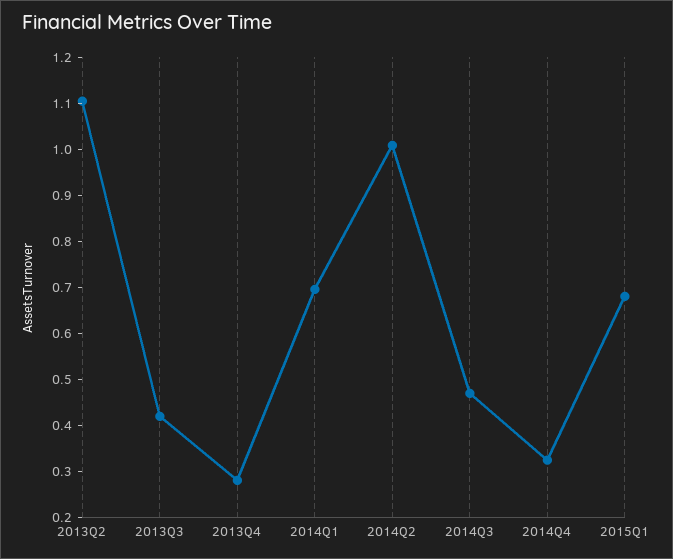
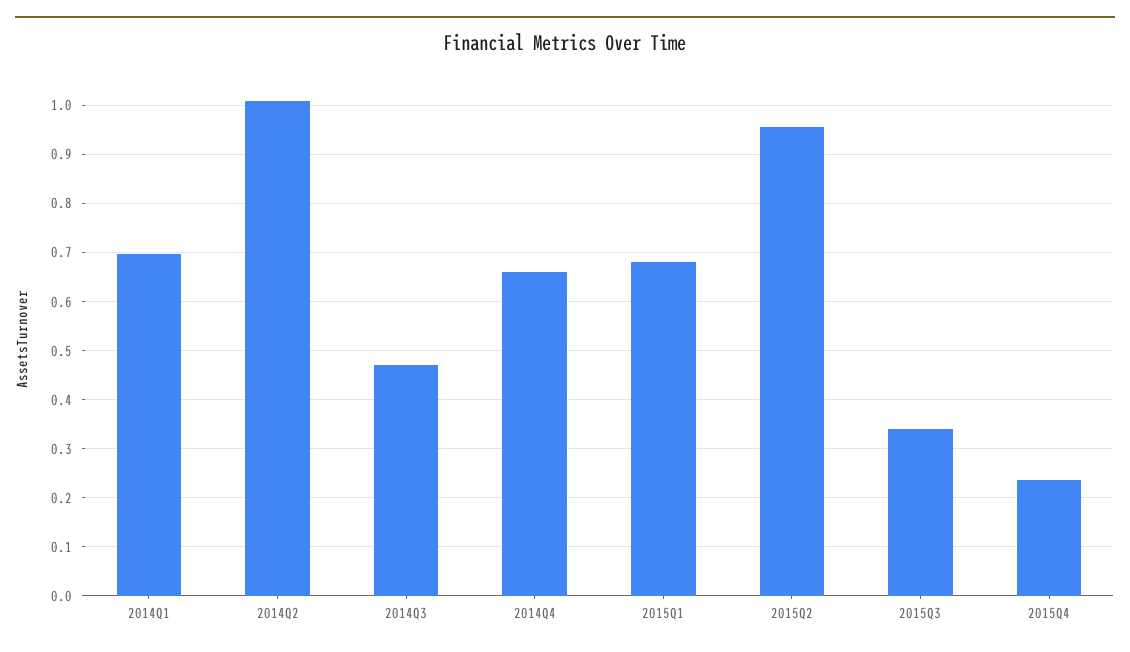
2013Q2: 1.1 -> none
2013Q3: 0.42 -> none
2013Q4: 0.28 -> none
2014Q4: 0.32 -> 0.66
2015Q2: none -> 0.96
2015Q3: none -> 0.34
2015Q4: none -> 0.24

